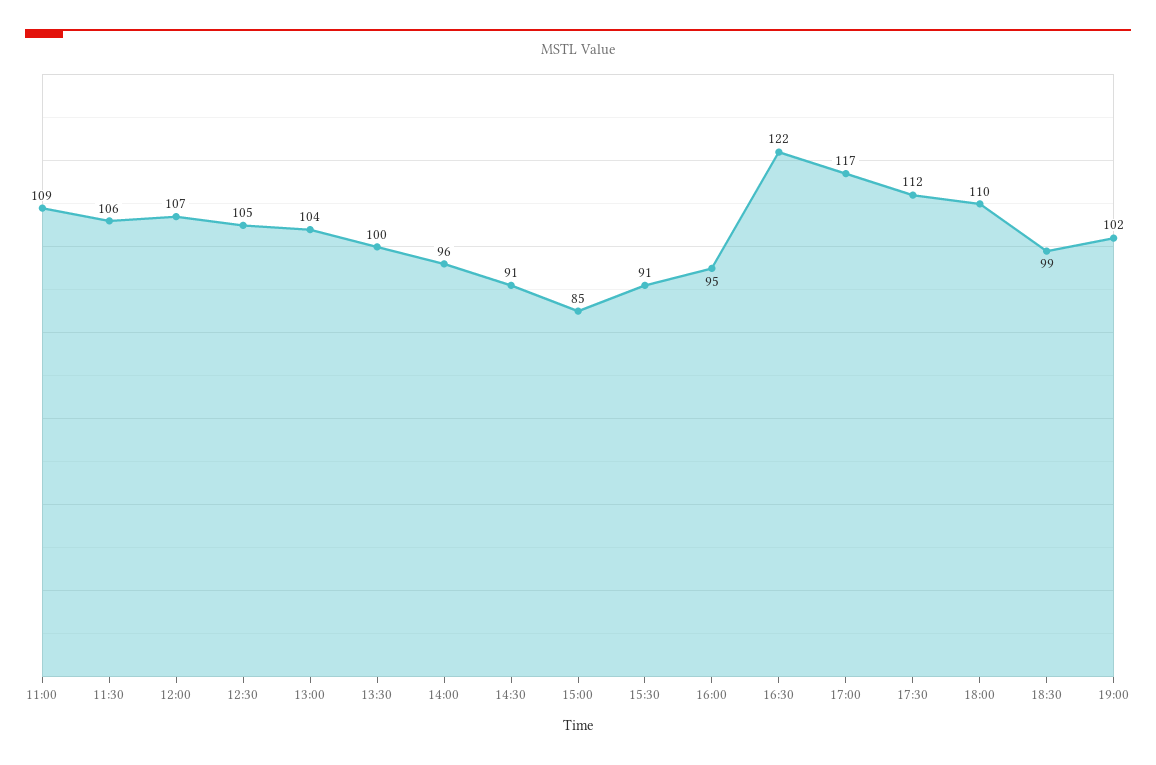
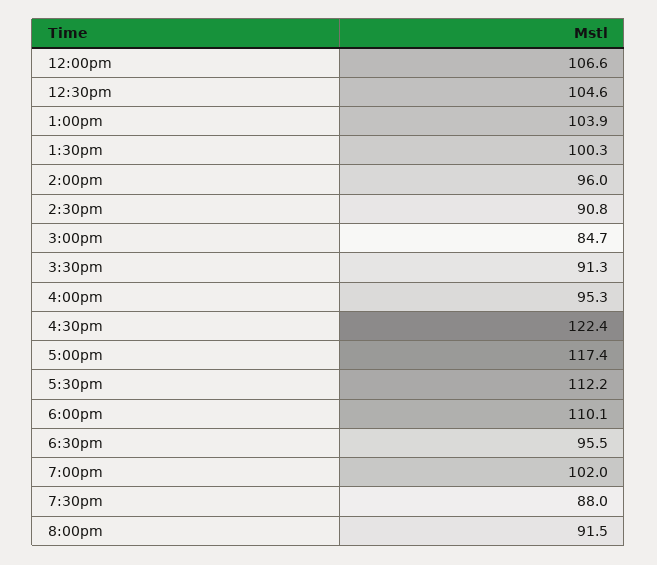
11:00: 109 -> none
11:30: 106 -> none
18:30: 99 -> 95.5
7:30pm: none -> 88
8:00pm: none -> 91.5

